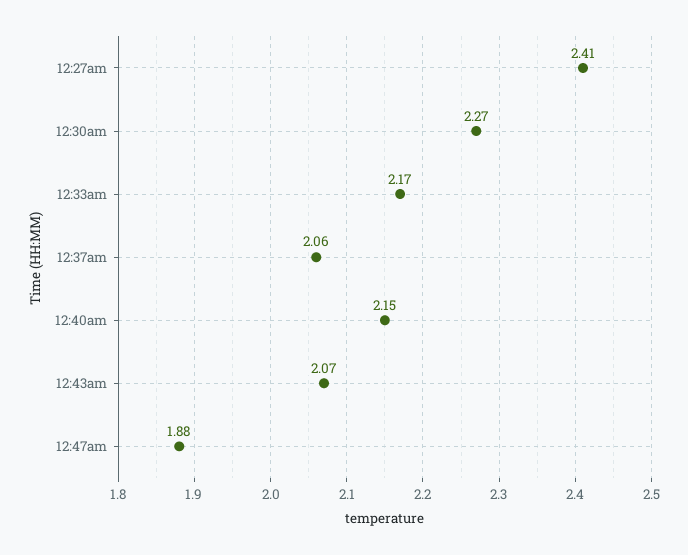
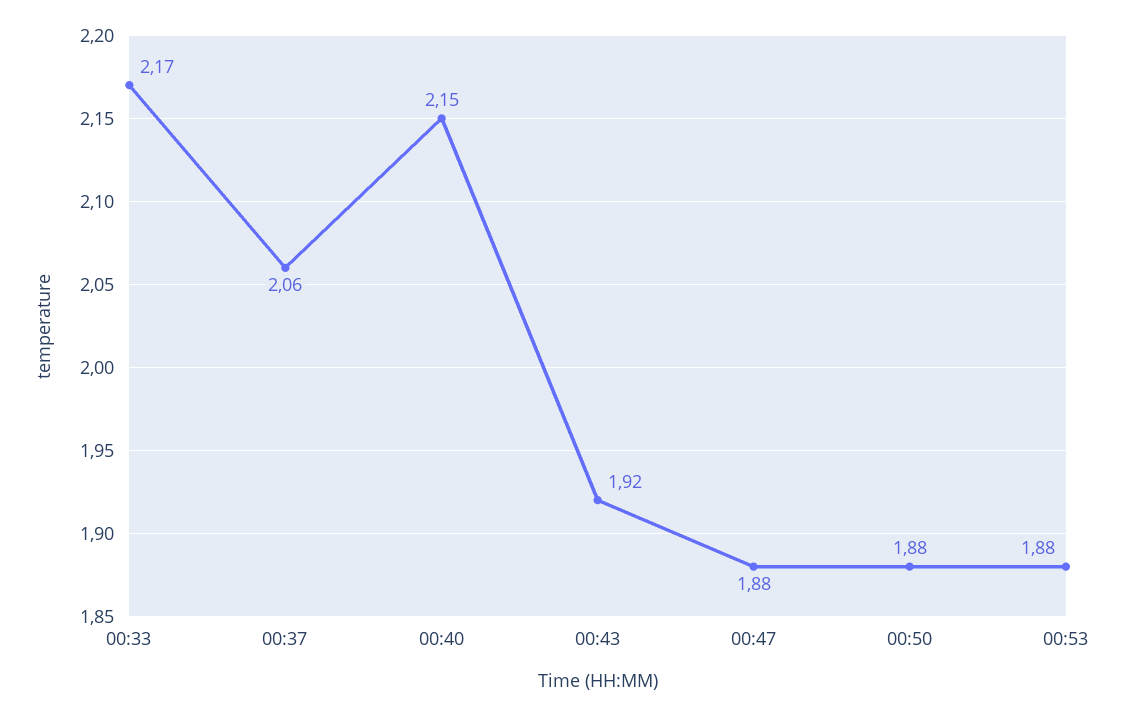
12:27am: 2.41 -> none
12:30am: 2.27 -> none
12:43am: 2.07 -> 1.92
00:50: none -> 1.88
00:53: none -> 1.88

